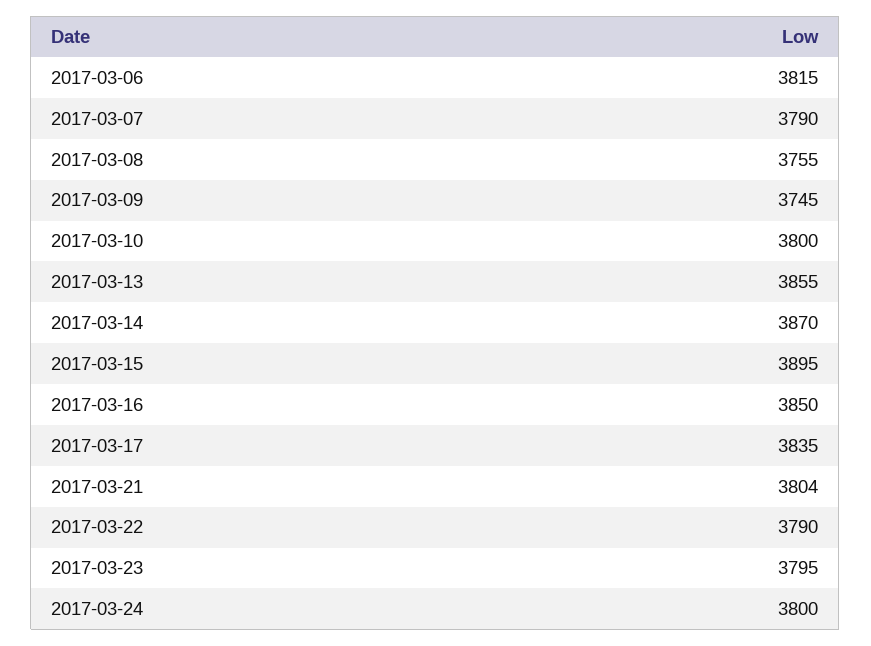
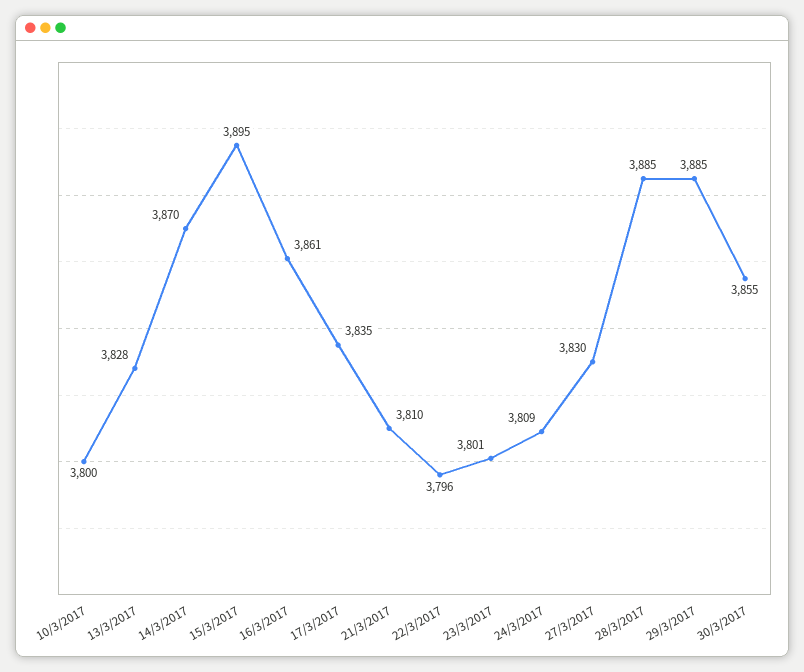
2017-03-06: 3815 -> none
2017-03-07: 3790 -> none
2017-03-08: 3755 -> none
2017-03-09: 3745 -> none
2017-03-13: 3855 -> 3828
2017-03-16: 3850 -> 3861
2017-03-21: 3804 -> 3810
2017-03-22: 3790 -> 3796
2017-03-23: 3795 -> 3801
2017-03-24: 3800 -> 3809
27/3/2017: none -> 3830
28/3/2017: none -> 3885
29/3/2017: none -> 3885
30/3/2017: none -> 3855

